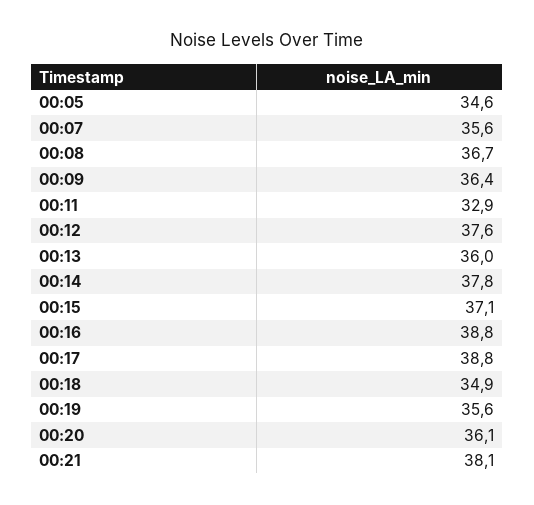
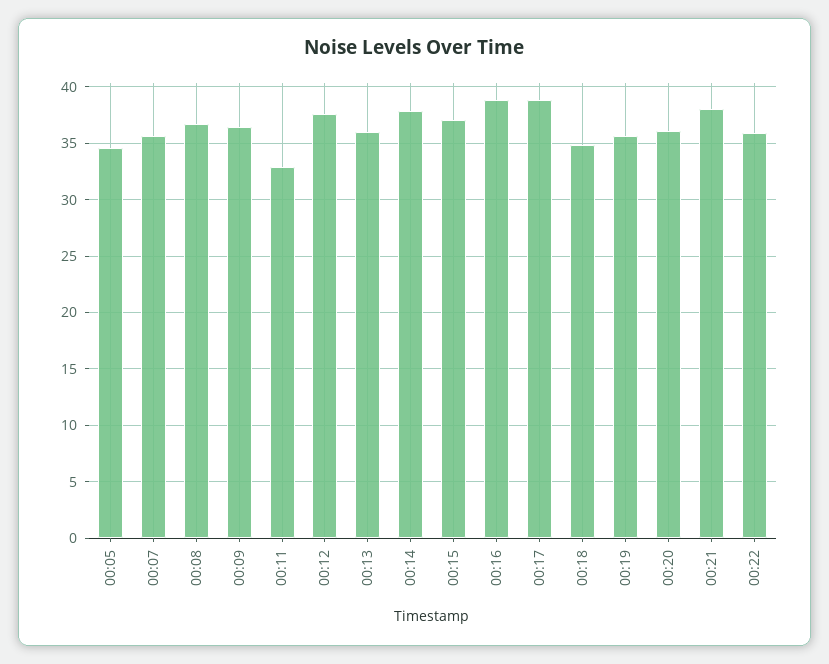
00:22: none -> 36

